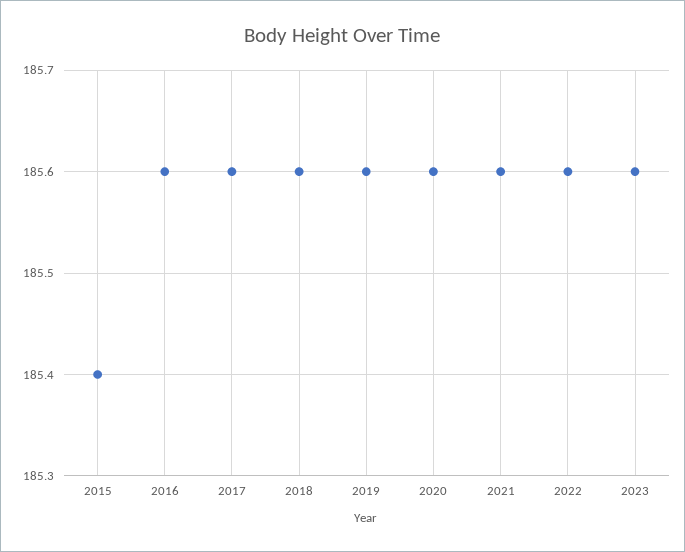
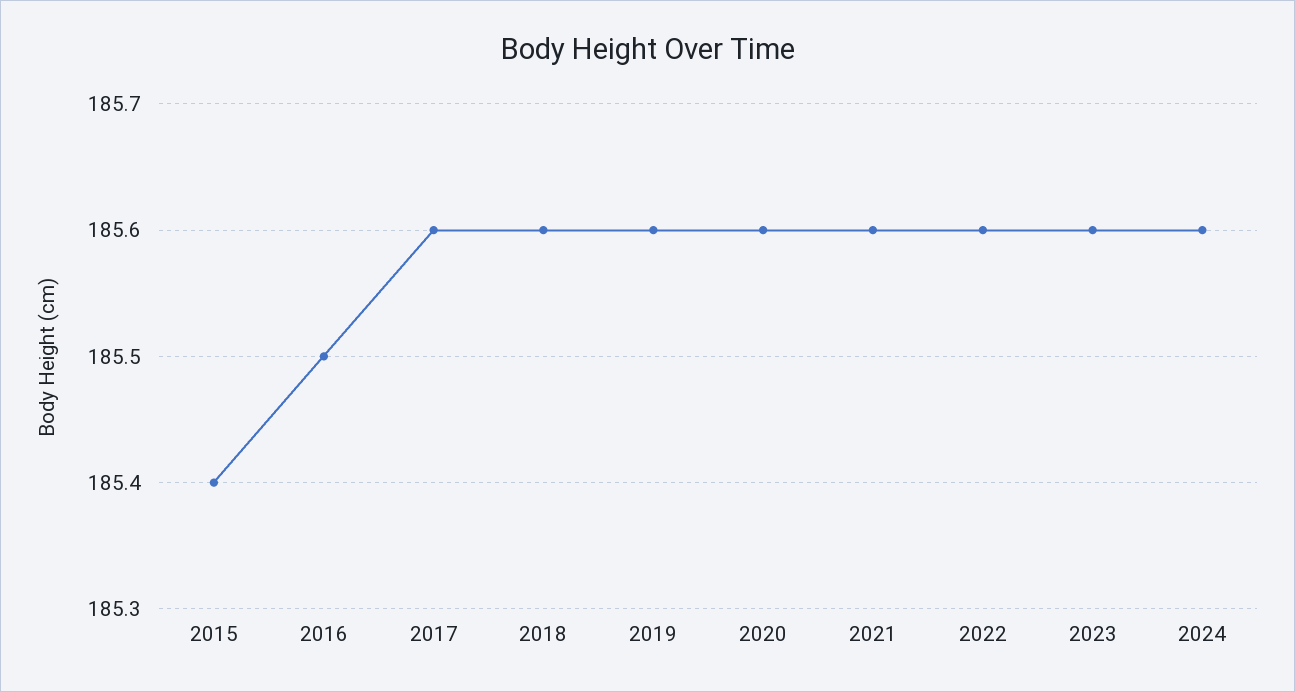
2016: 185.6 -> 185.5
2024: none -> 185.6

